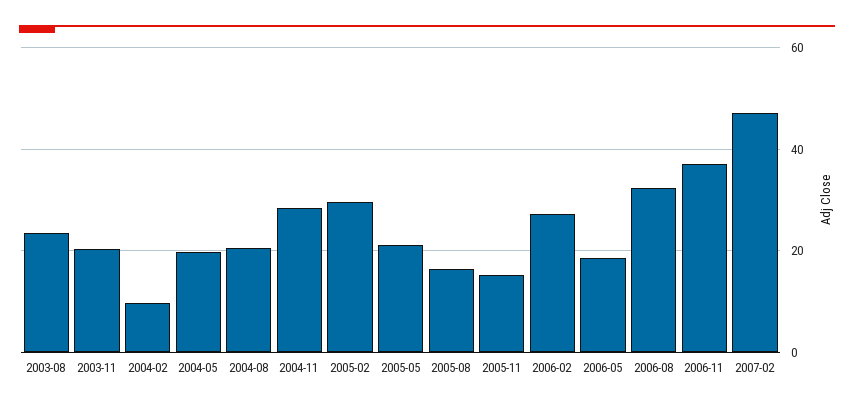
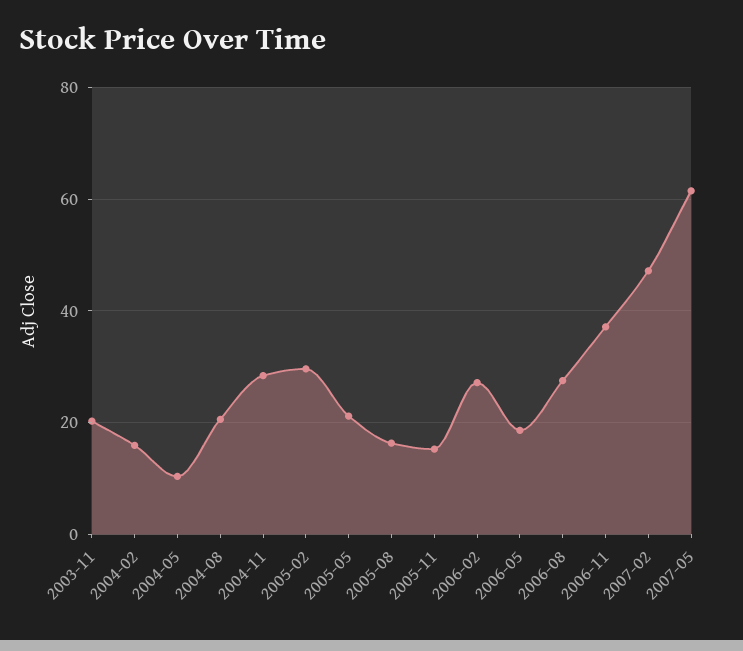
2003-08: 24 -> none
2004-02: 10 -> 16
2004-05: 20 -> 10
2006-08: 32 -> 28
2007-05: none -> 62

